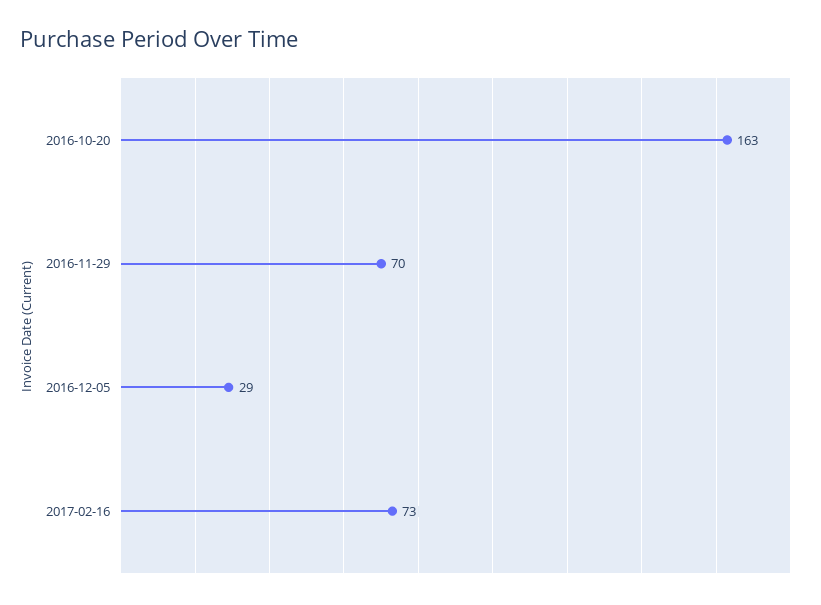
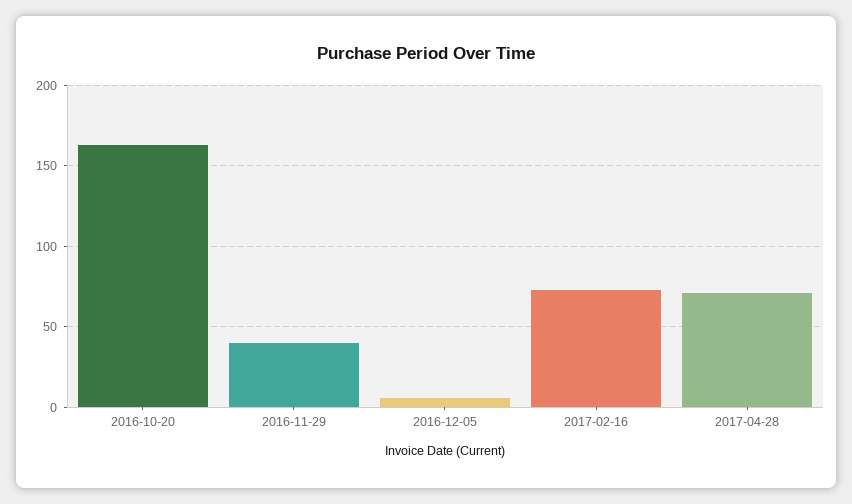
2016-11-29: 70 -> 40
2016-12-05: 29 -> 5
2017-04-28: none -> 70

